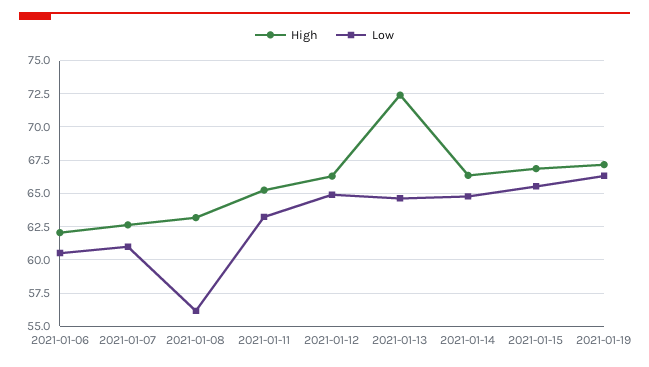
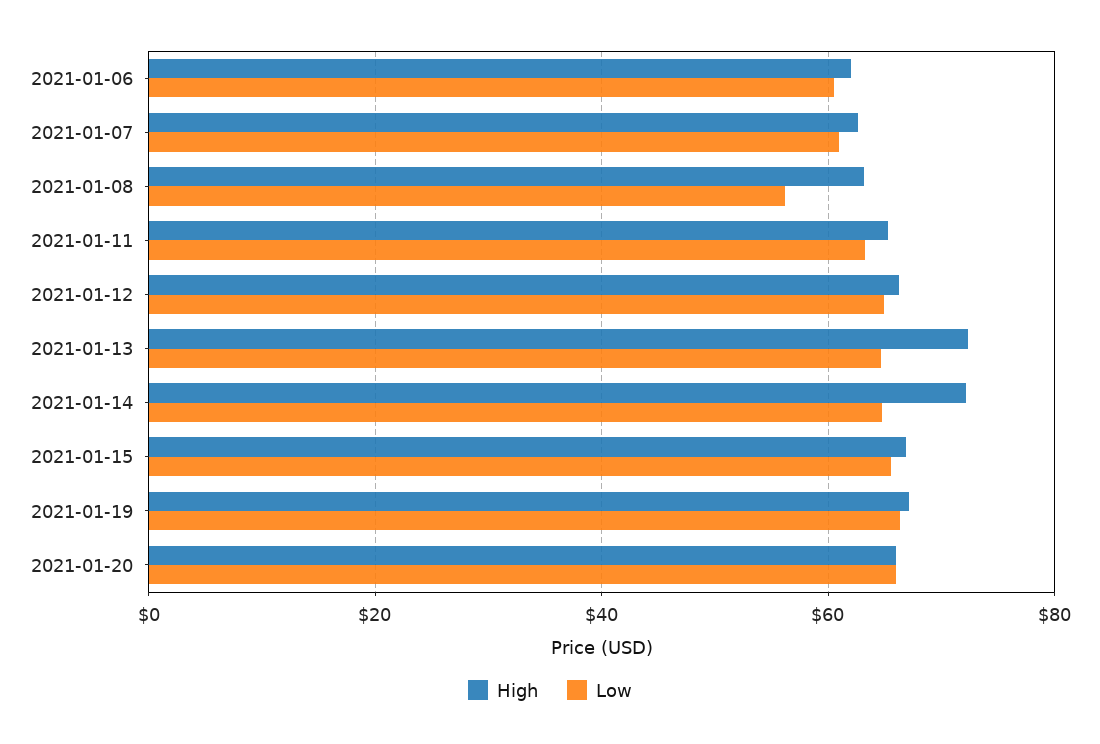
High, 2021-01-14: 66.5 -> 72
High, 2021-01-20: none -> 66
Low, 2021-01-20: none -> 66

